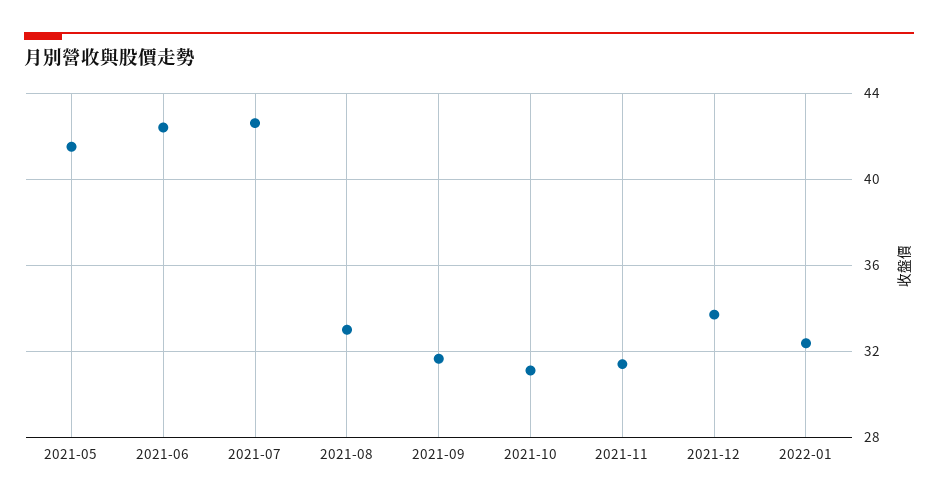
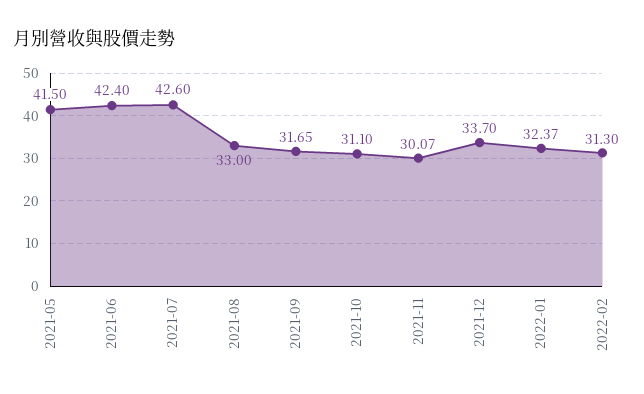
2021-11: 31.5 -> 30.07
2022-02: none -> 31.3

